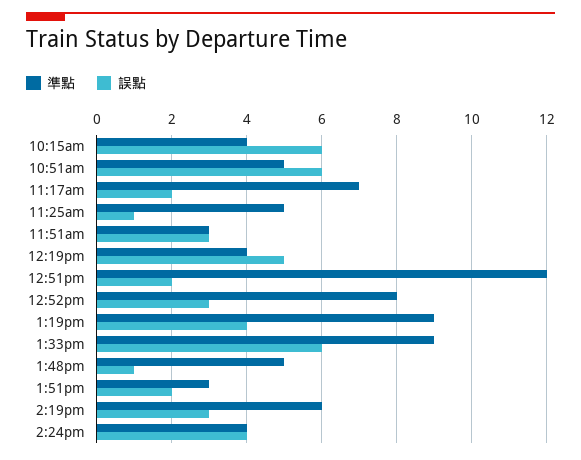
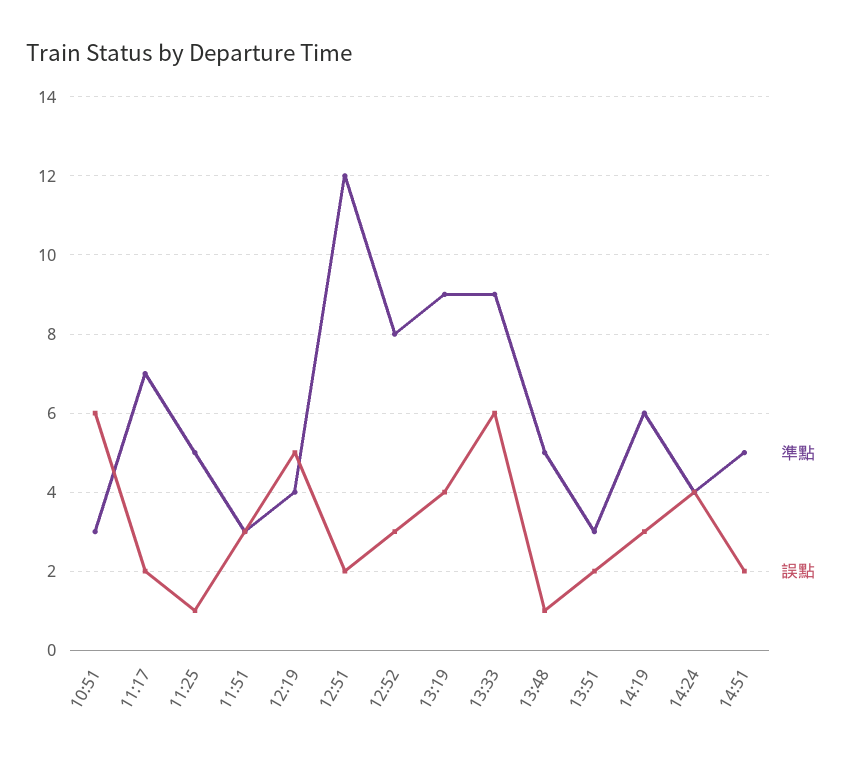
準點, 10:15am: 4 -> none
誤點, 10:15am: 6 -> none
準點, 10:51am: 5 -> 3
準點, 14:51: none -> 5
誤點, 14:51: none -> 2

